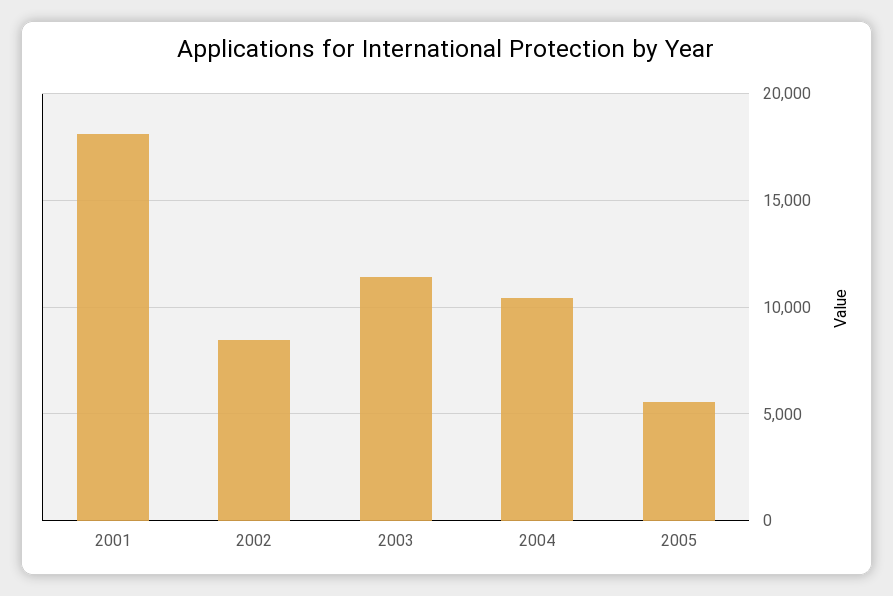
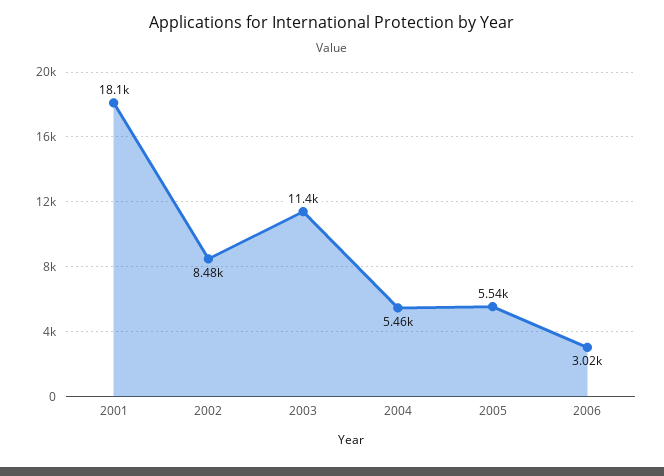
2004: 10500 -> 5460
2006: none -> 3020

